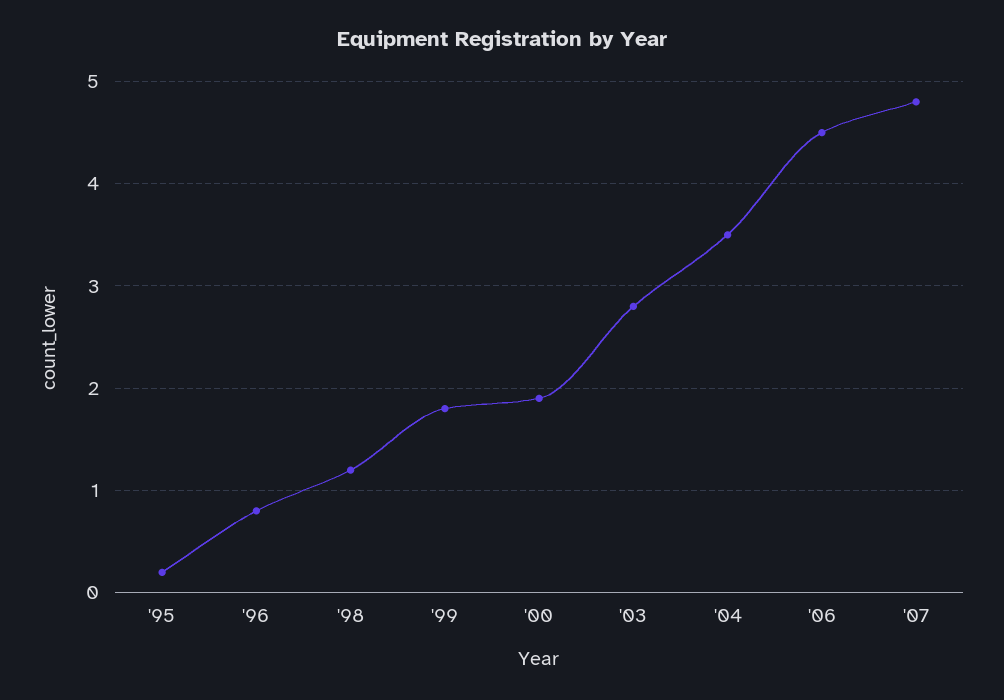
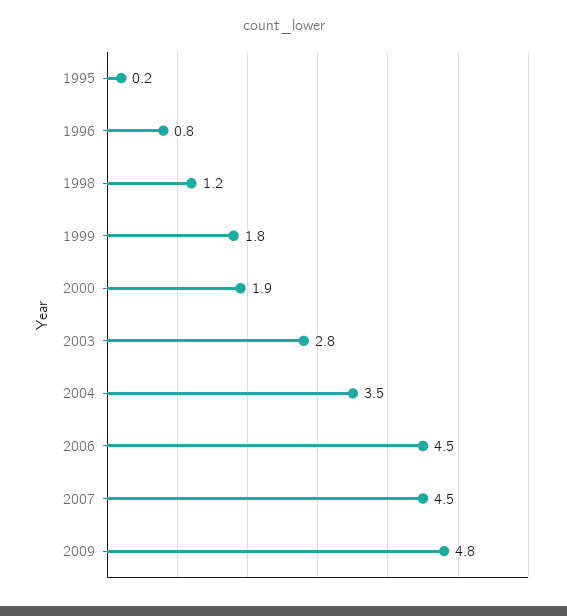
'07: 4.8 -> 4.5
2009: none -> 4.8

